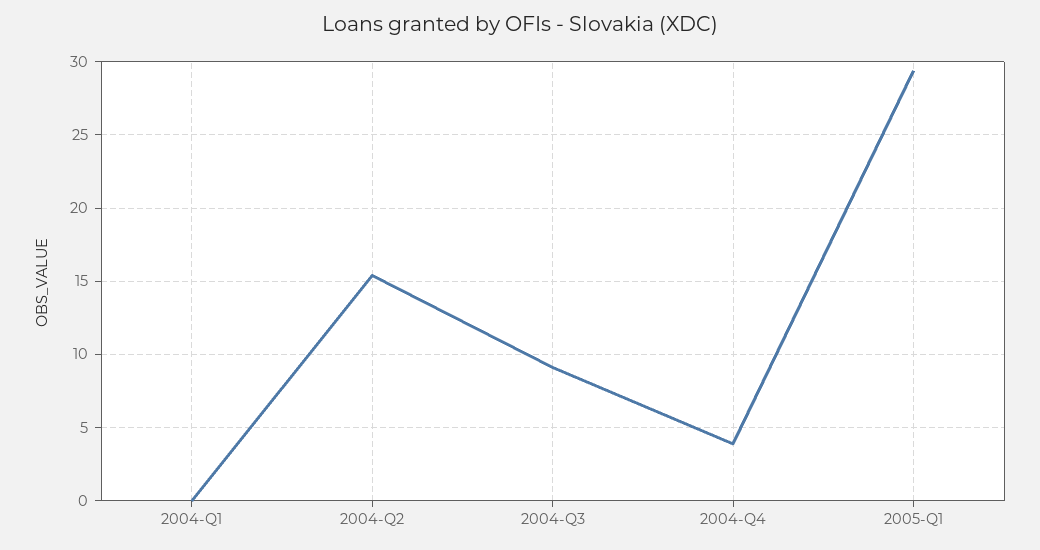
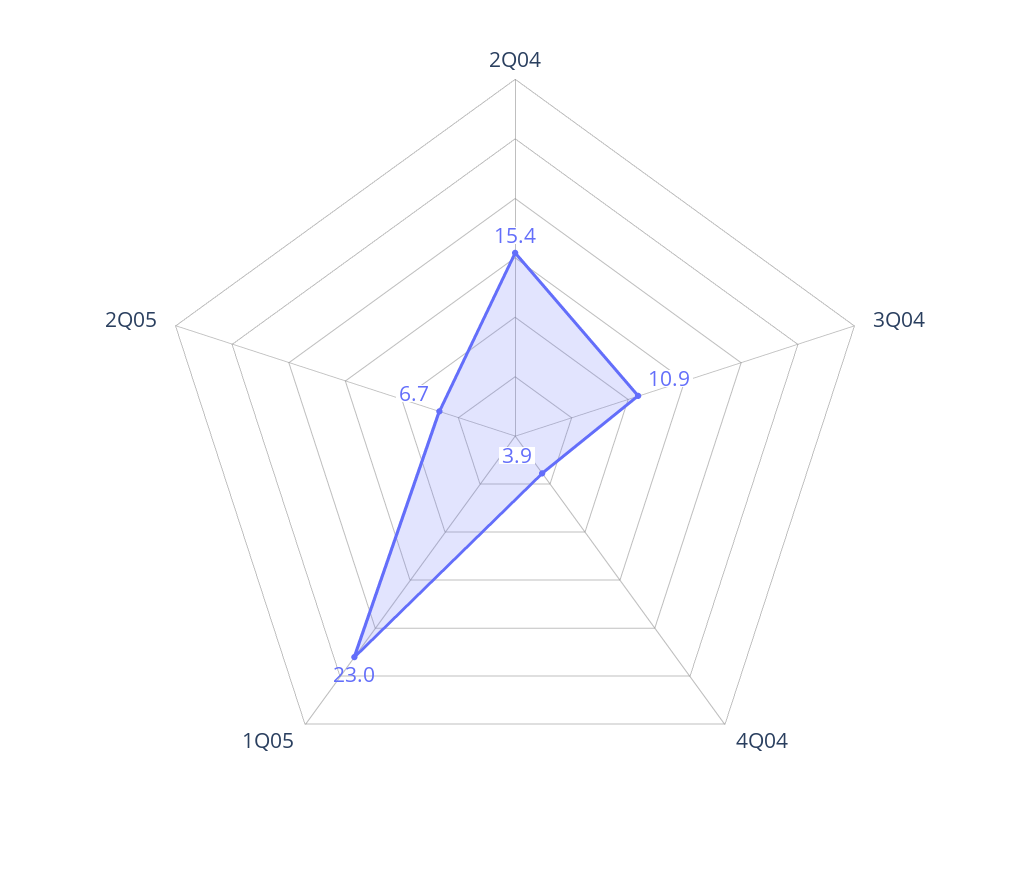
2004-Q1: 0 -> none
2004-Q3: 9 -> 10.9
2005-Q1: 29.5 -> 23
2Q05: none -> 6.7

